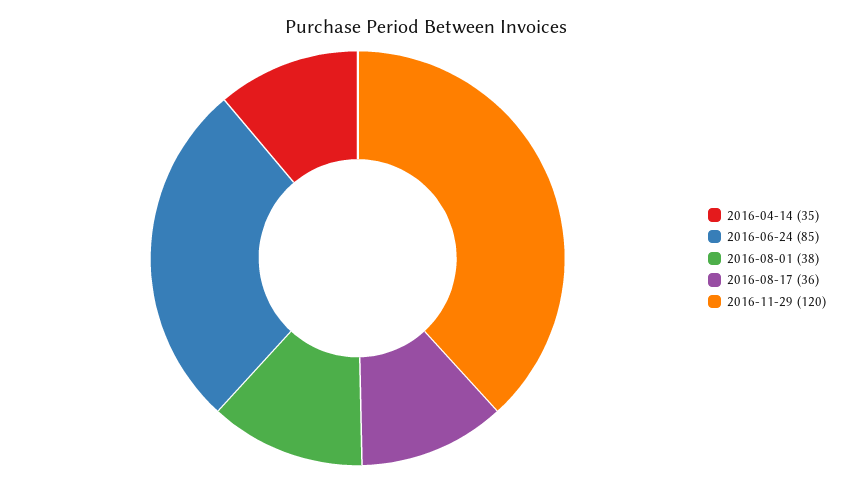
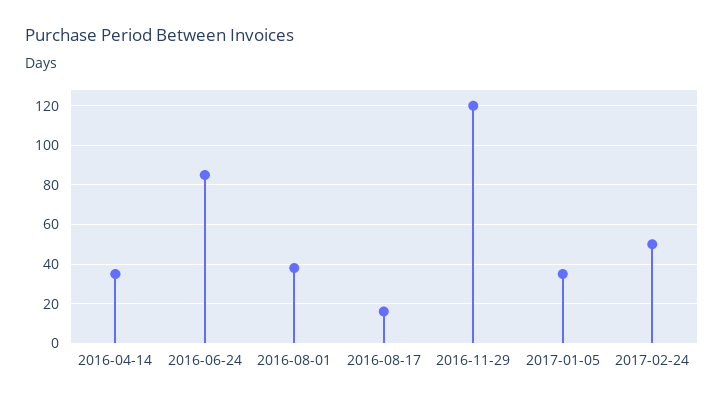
2016-08-17: 36 -> 15
2017-01-05: none -> 35
2017-02-24: none -> 50

